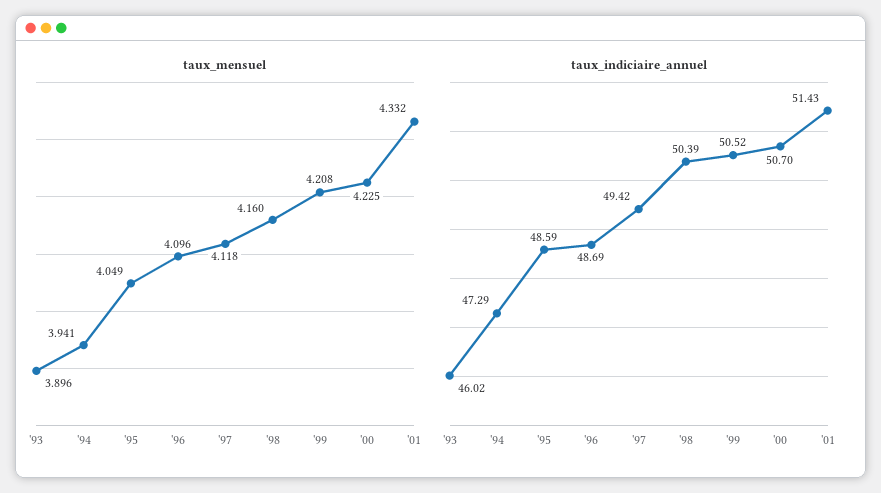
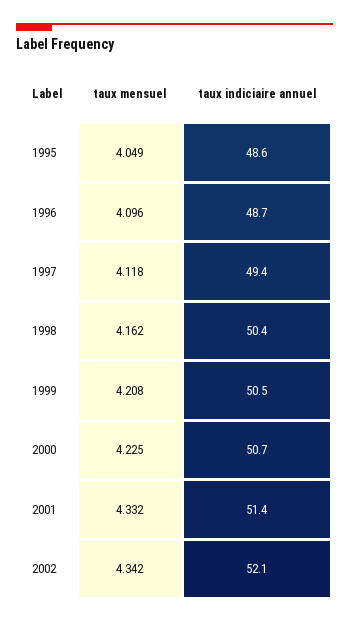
taux_mensuel, '93: 3.896 -> none
taux_mensuel, '94: 3.941 -> none
taux_mensuel, '98: 4.16 -> 4.162
taux_indiciaire_annuel, '93: 46.02 -> none
taux_indiciaire_annuel, '94: 47.29 -> none
taux_mensuel, 2002: none -> 4.342
taux_indiciaire_annuel, 2002: none -> 52.1

